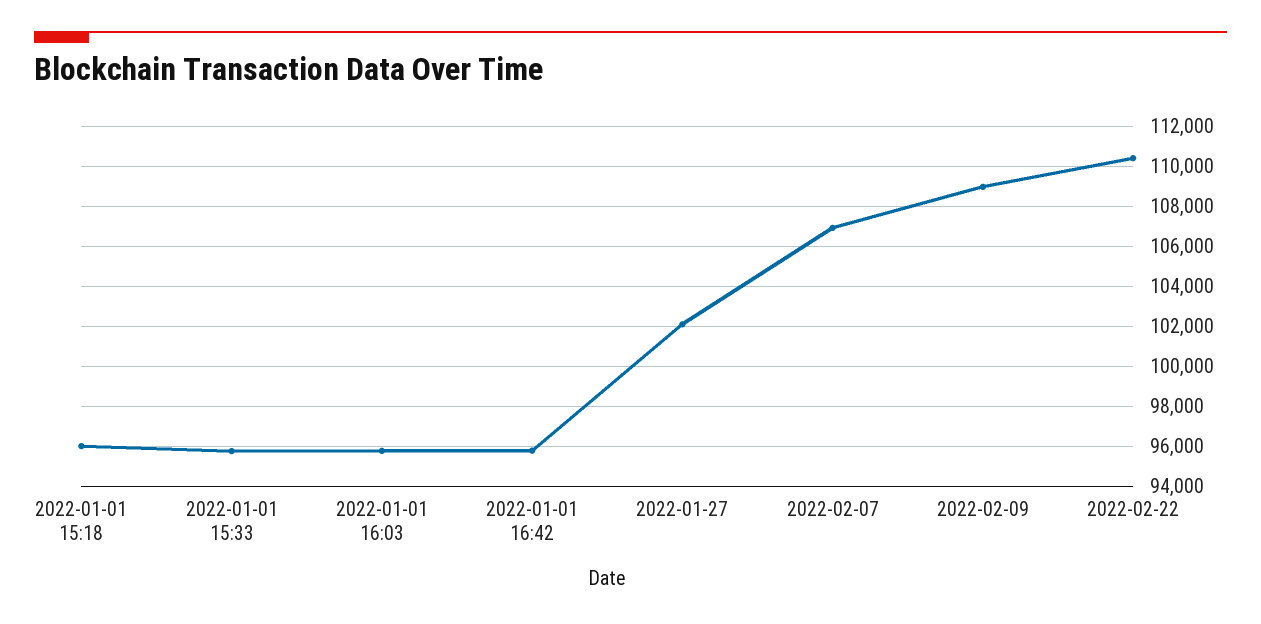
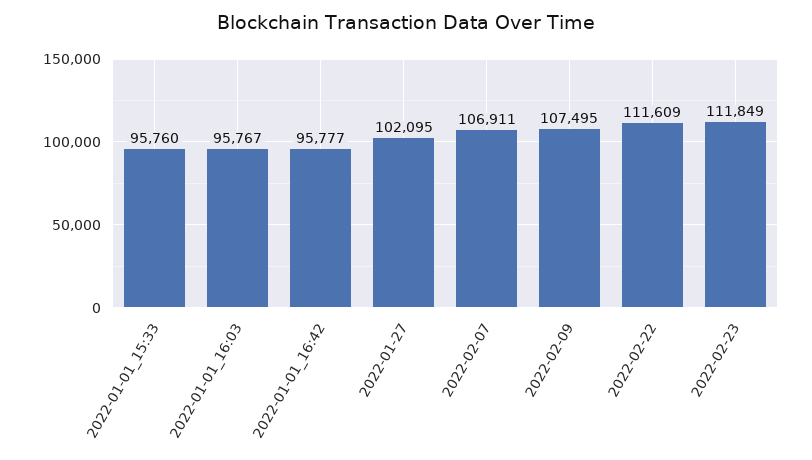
2022-01-01 15:18: 96000 -> none
2022-02-09: 109000 -> 107495
2022-02-22: 110500 -> 111609
2022-02-23: none -> 111849

